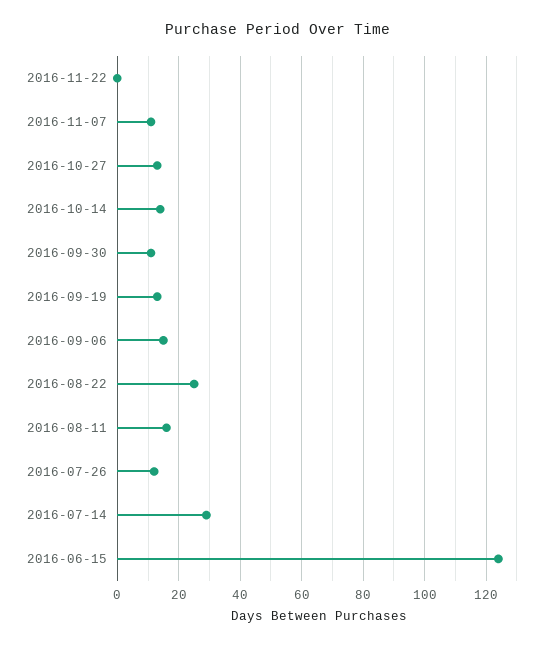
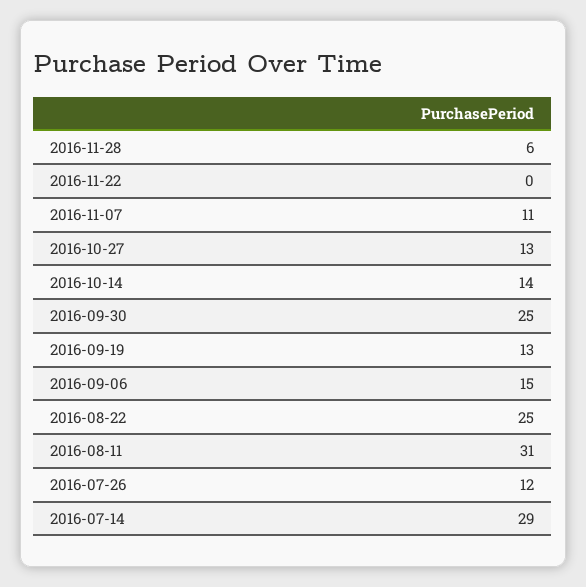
2016-09-30: 10 -> 25
2016-08-11: 15 -> 31
2016-06-15: 125 -> none
2016-11-28: none -> 6

